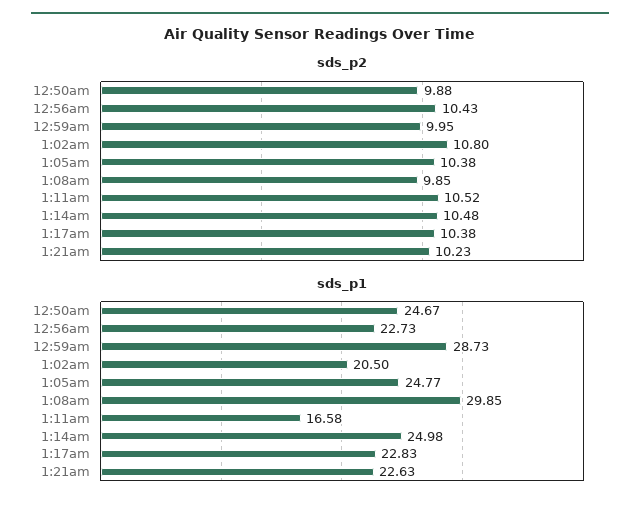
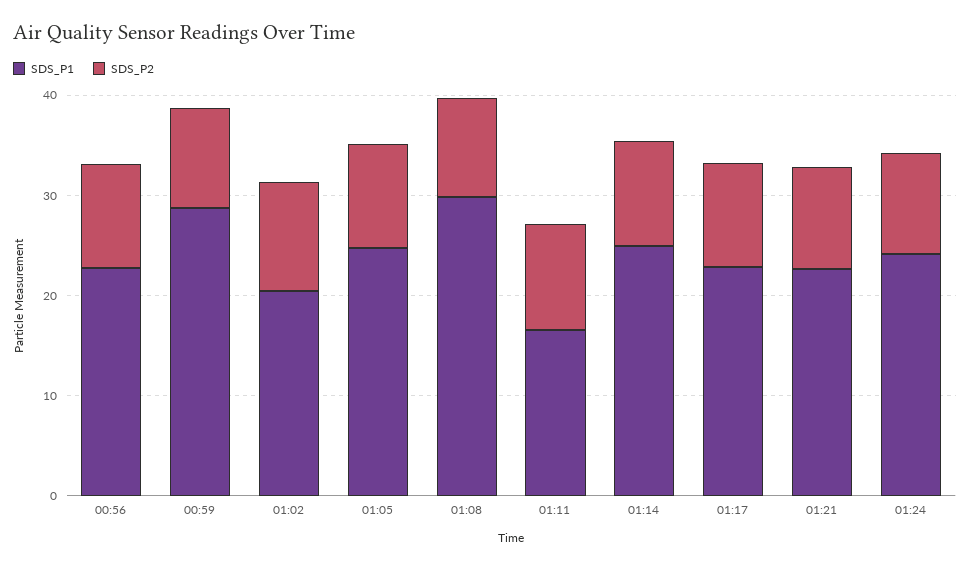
sds_p2, 12:50am: 9.88 -> none
sds_p1, 12:50am: 24.67 -> none
sds_p1, 01:24: none -> 24
sds_p2, 01:24: none -> 10

